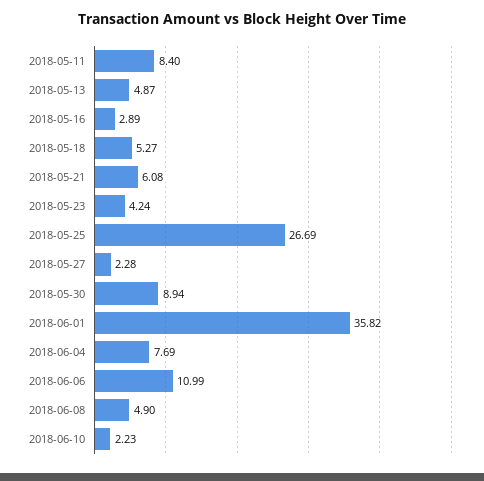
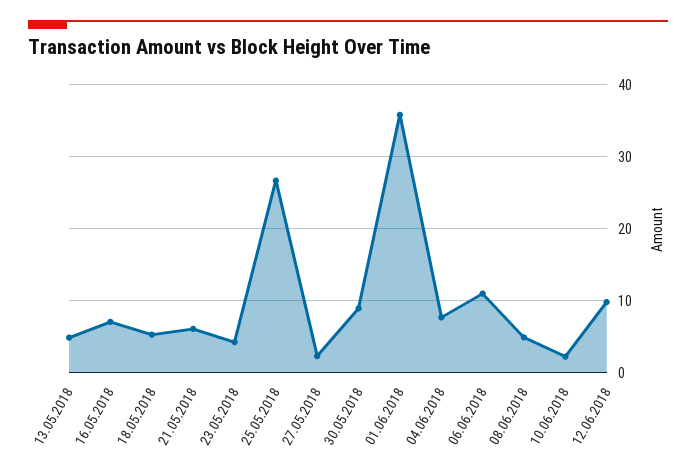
2018-05-11: 8.4 -> none
2018-05-16: 2.89 -> 7
12.06.2018: none -> 10

